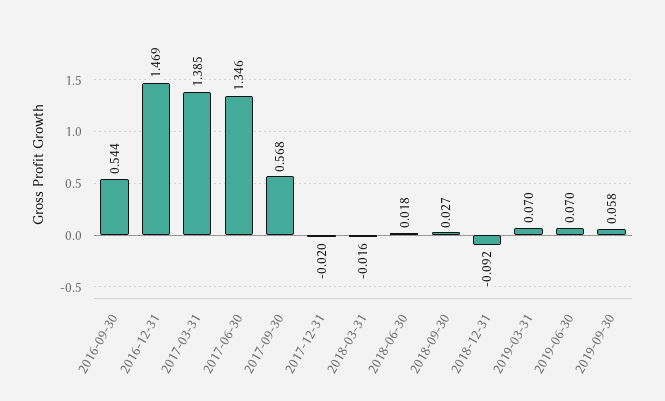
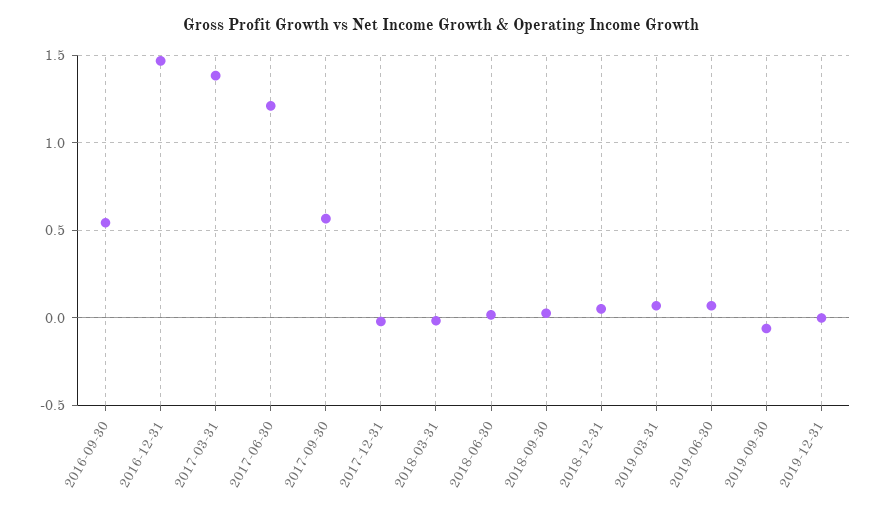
2017-06-30: 1.346 -> 1.2
2018-12-31: -0.092 -> 0.05
2019-09-30: 0.058 -> -0.05
2019-12-31: none -> 0

